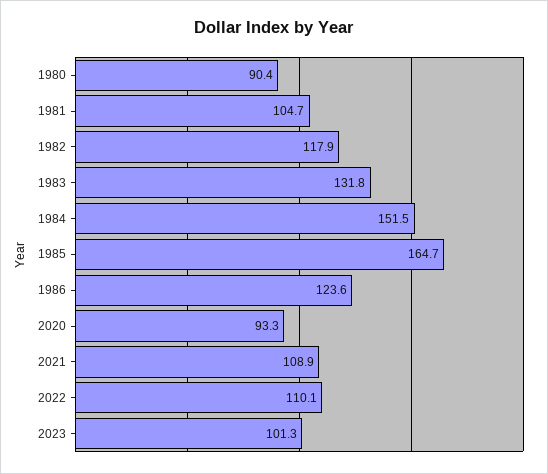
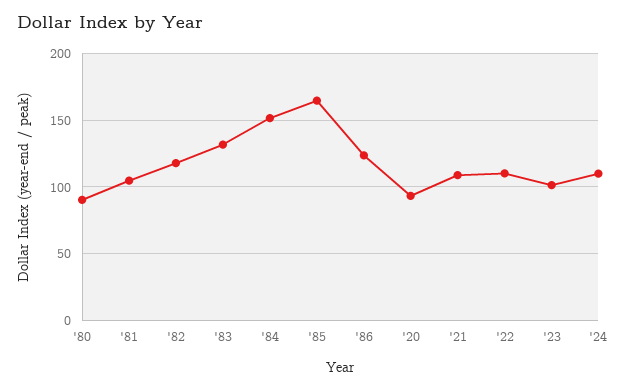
'24: none -> 110

